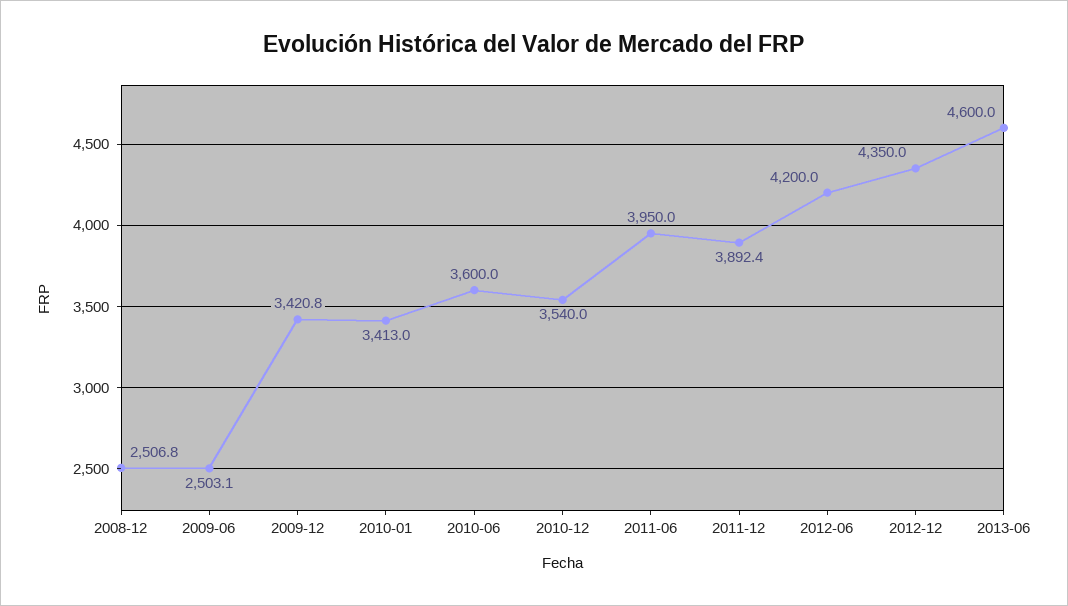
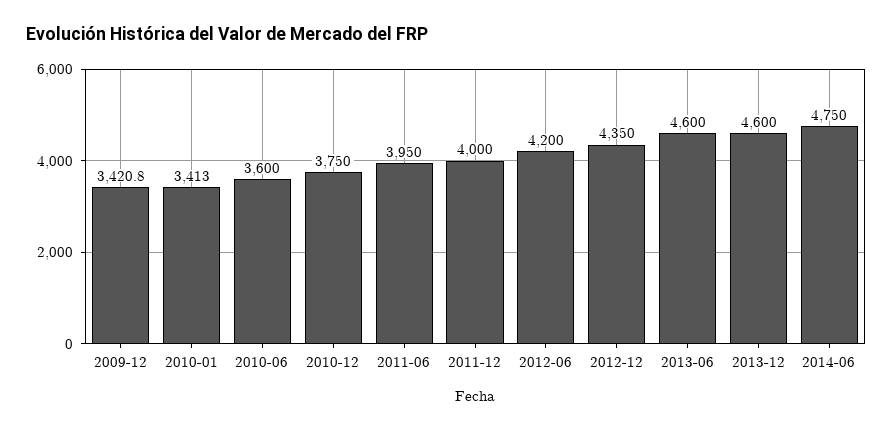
2008-12: 2506.8 -> none
2009-06: 2503.1 -> none
2010-12: 3540 -> 3750
2011-12: 3892.4 -> 4000
2013-12: none -> 4600
2014-06: none -> 4750

